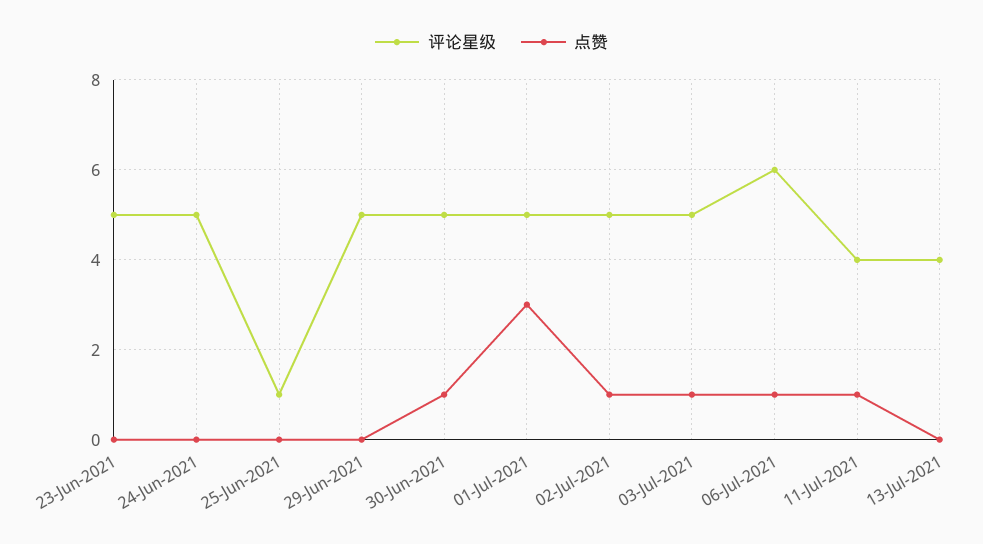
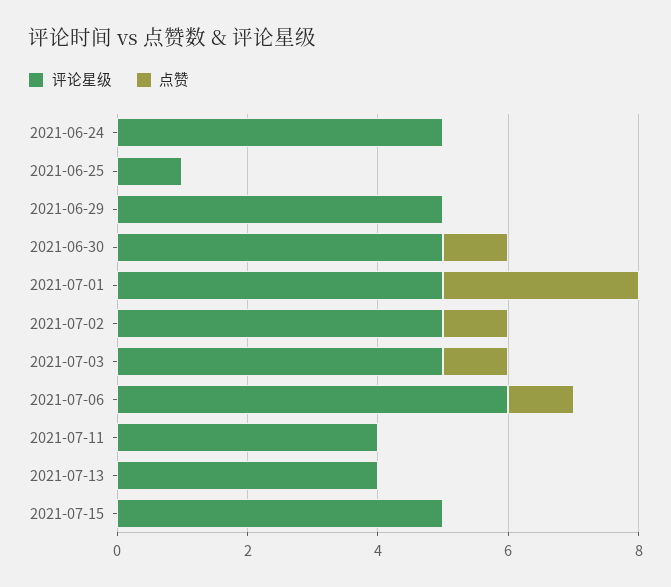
评论星级, 23-Jun-2021: 5 -> none
点赞, 23-Jun-2021: 0 -> none
点赞, 11-Jul-2021: 1 -> 0
评论星级, 2021-07-15: none -> 5
点赞, 2021-07-15: none -> 0

